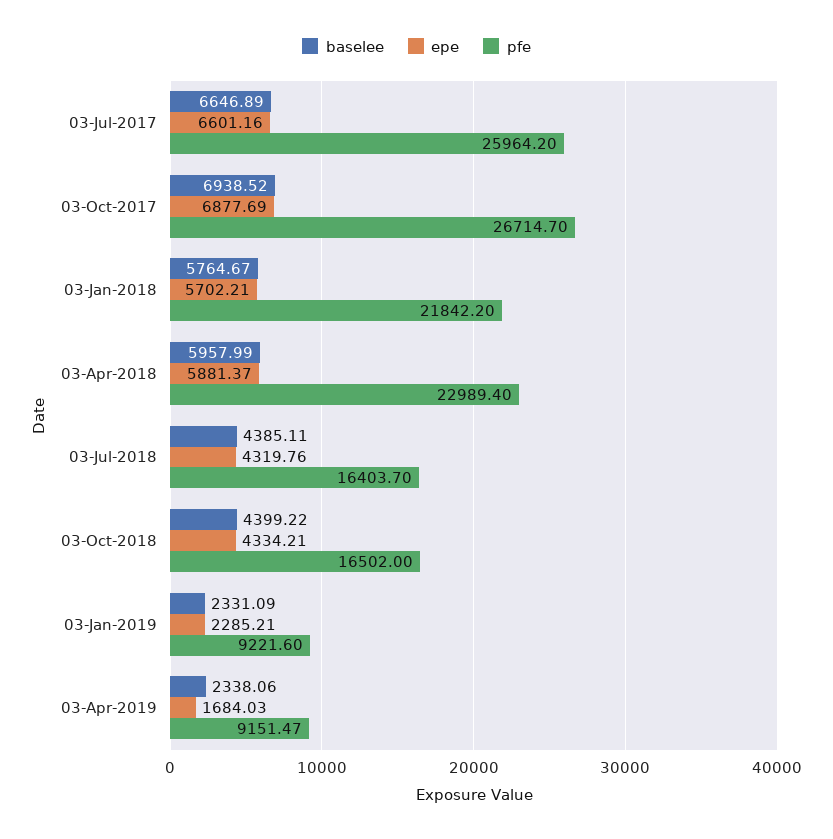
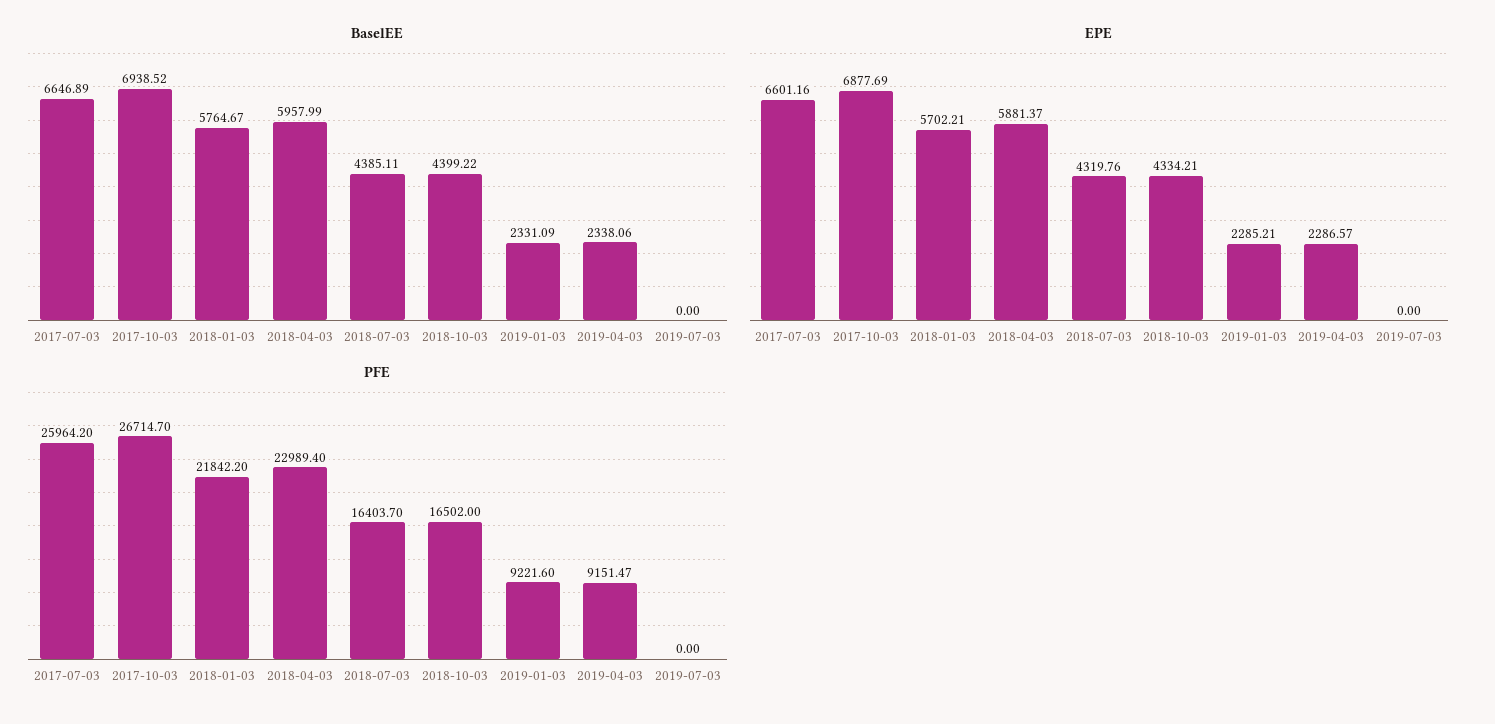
epe, 03-Apr-2019: 1684.03 -> 2286.57
baselee, 2019-07-03: none -> 0
epe, 2019-07-03: none -> 0
pfe, 2019-07-03: none -> 0

